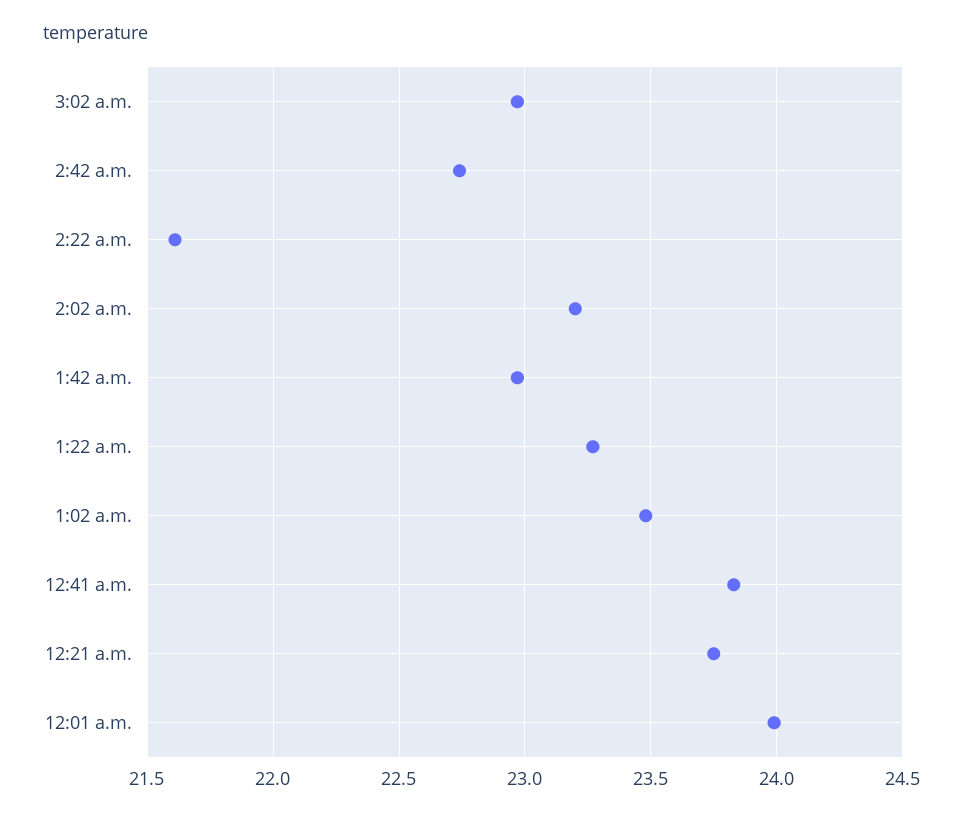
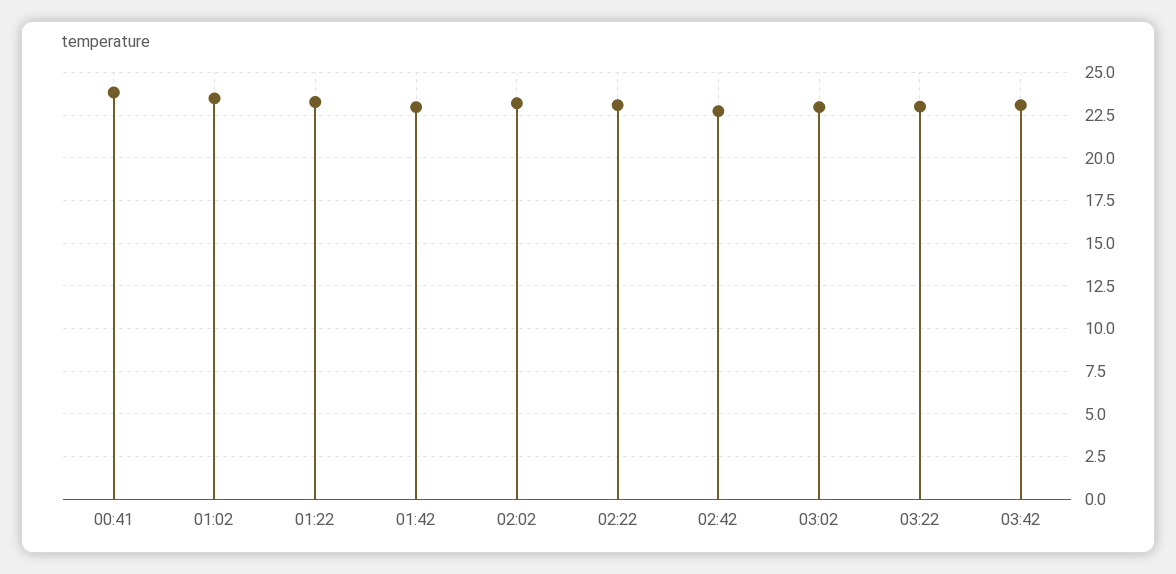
2:22 a.m.: 21.6 -> 23
12:21 a.m.: 23.75 -> none
12:01 a.m.: 24 -> none
03:22: none -> 23
03:42: none -> 23

